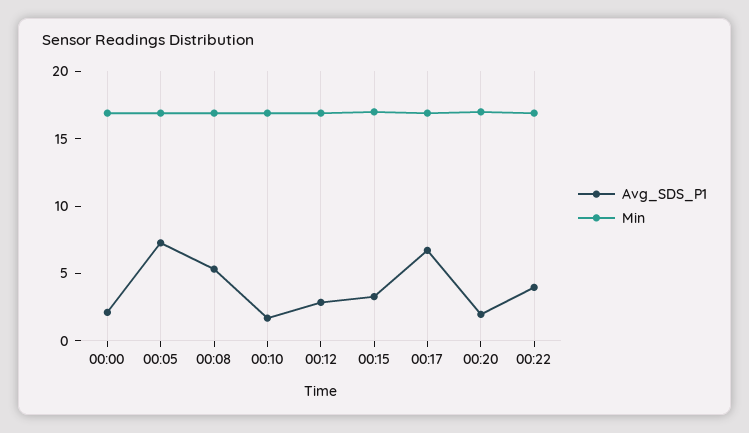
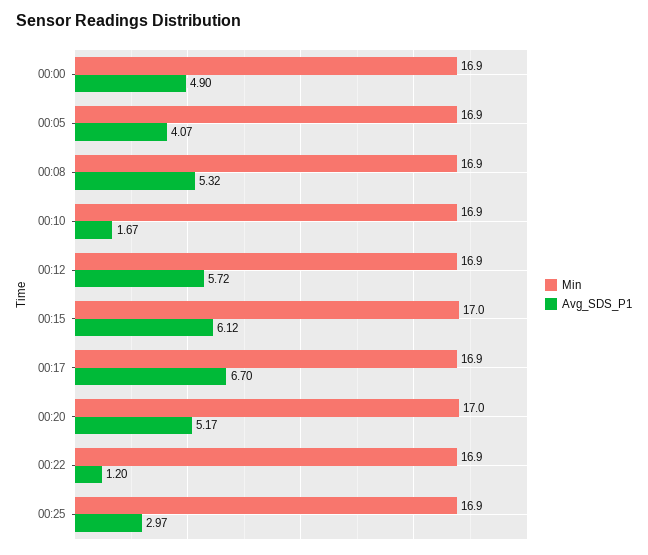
Avg_SDS_P1, 00:00: 2 -> 4.9
Avg_SDS_P1, 00:05: 7 -> 4.07
Avg_SDS_P1, 00:12: 3 -> 5.72
Avg_SDS_P1, 00:15: 3 -> 6.12
Avg_SDS_P1, 00:20: 2 -> 5.17
Avg_SDS_P1, 00:22: 4 -> 1.2
Min, 00:25: none -> 16.9
Avg_SDS_P1, 00:25: none -> 2.97

